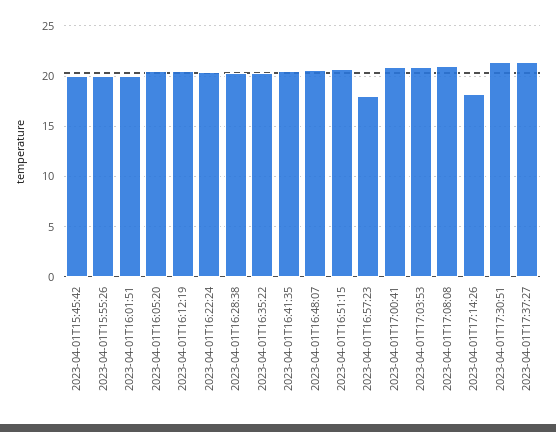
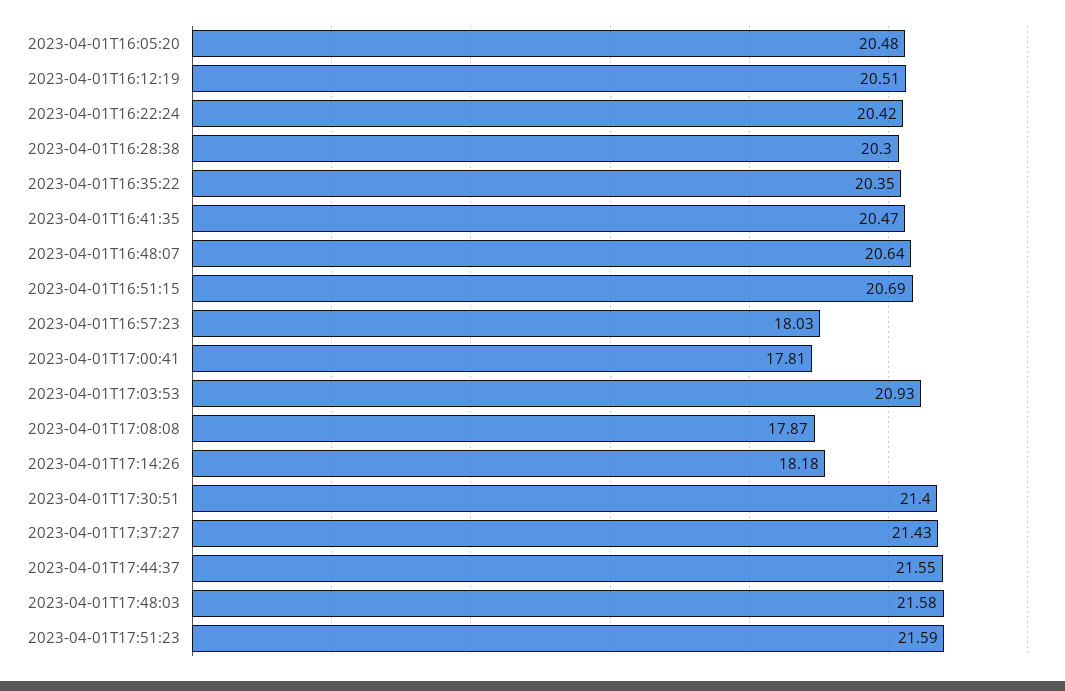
2023-04-01T15:45:42: 20 -> none
2023-04-01T15:55:26: 20 -> none
2023-04-01T16:01:51: 20 -> none
2023-04-01T17:00:41: 21 -> 17.81
2023-04-01T17:08:08: 21 -> 17.87
2023-04-01T17:44:37: none -> 21.55
2023-04-01T17:48:03: none -> 21.58
2023-04-01T17:51:23: none -> 21.59

